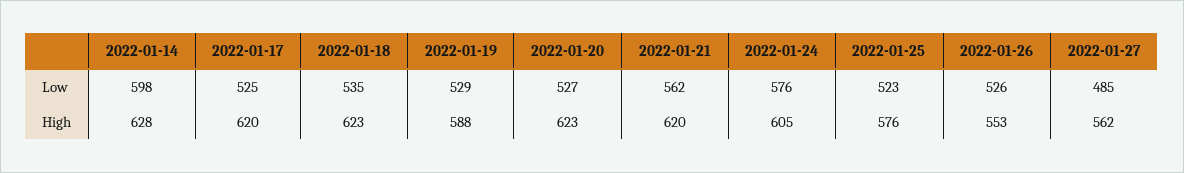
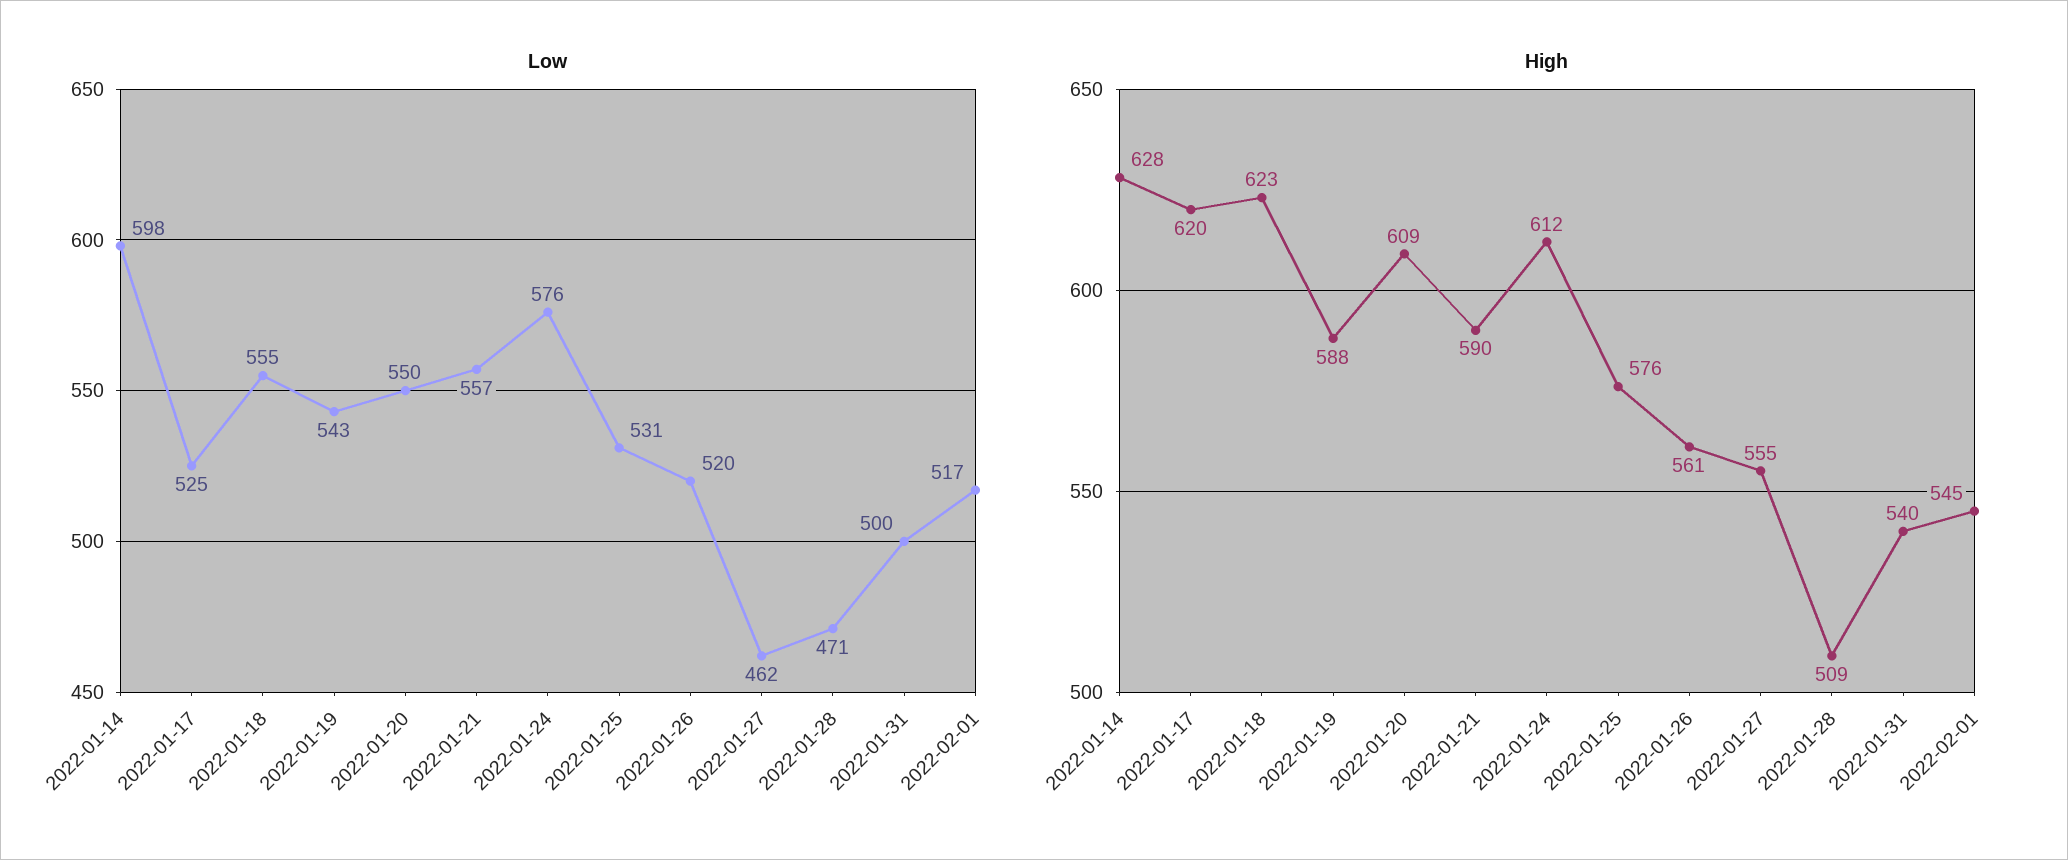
Low, 2022-01-18: 535 -> 555
Low, 2022-01-19: 529 -> 543
Low, 2022-01-20: 527 -> 550
Low, 2022-01-21: 562 -> 557
Low, 2022-01-25: 523 -> 531
Low, 2022-01-26: 526 -> 520
Low, 2022-01-27: 485 -> 462
High, 2022-01-20: 623 -> 609
High, 2022-01-21: 620 -> 590
High, 2022-01-24: 605 -> 612
High, 2022-01-26: 553 -> 561
High, 2022-01-27: 562 -> 555
Low, 2022-01-28: none -> 471
Low, 2022-01-31: none -> 500
Low, 2022-02-01: none -> 517
High, 2022-01-28: none -> 509
High, 2022-01-31: none -> 540
High, 2022-02-01: none -> 545

